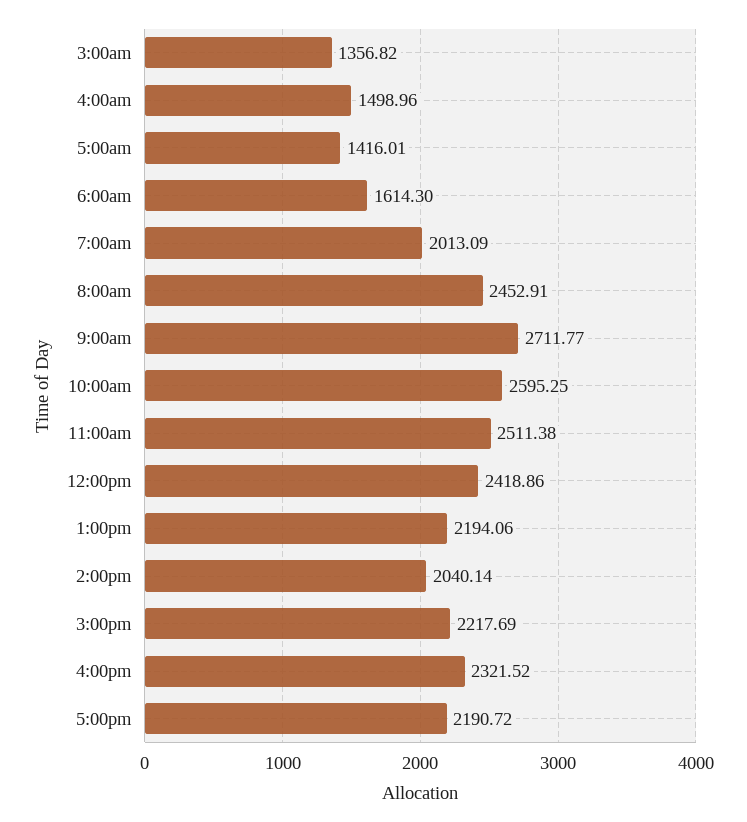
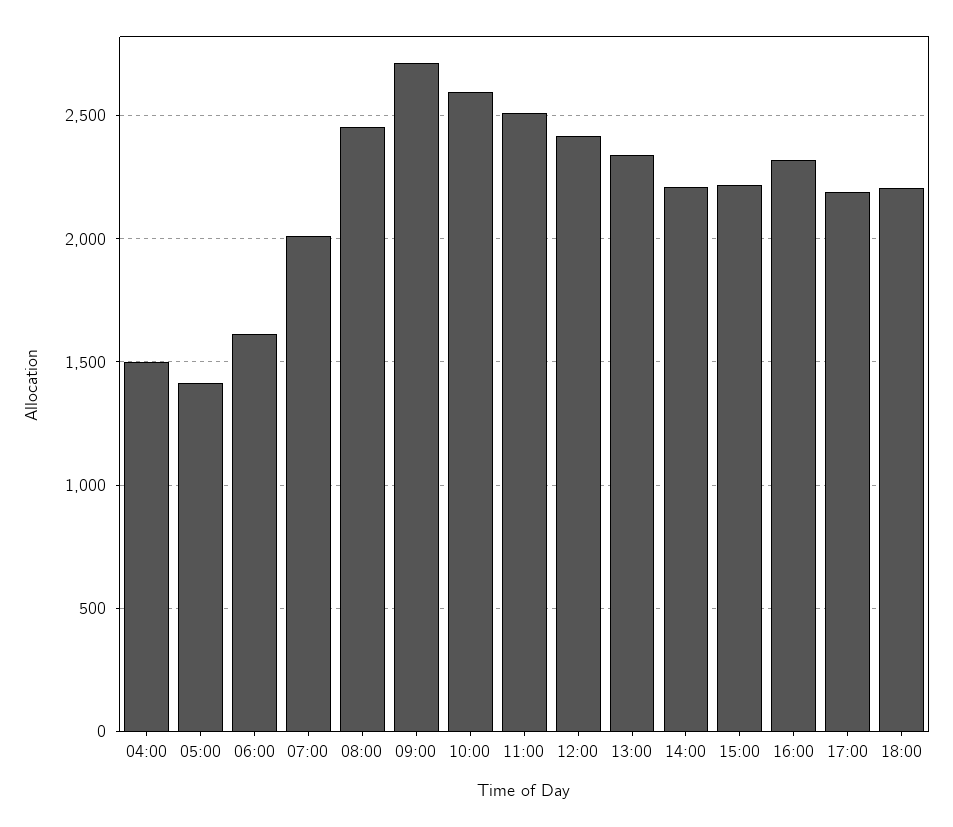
3:00am: 1356.82 -> none
1:00pm: 2194.06 -> 2350
2:00pm: 2040.14 -> 2200
18:00: none -> 2200

